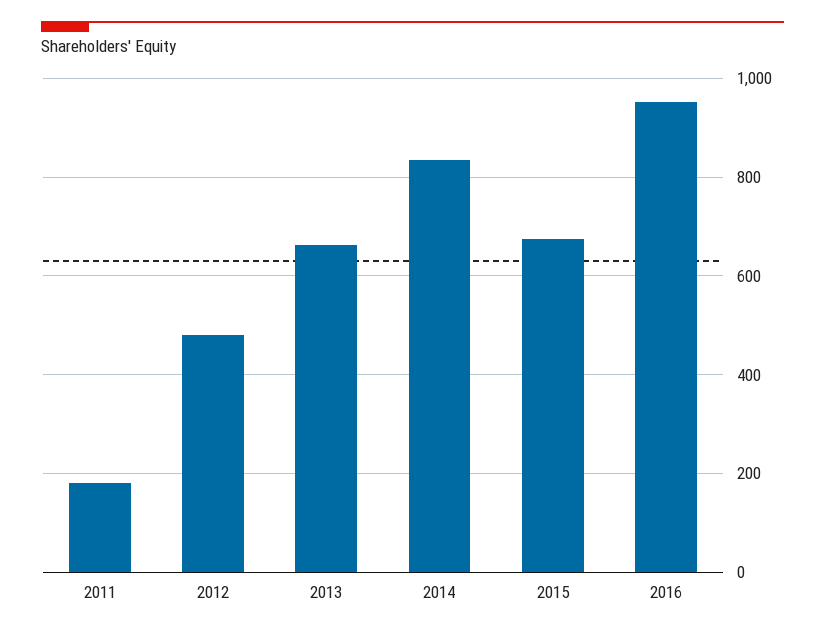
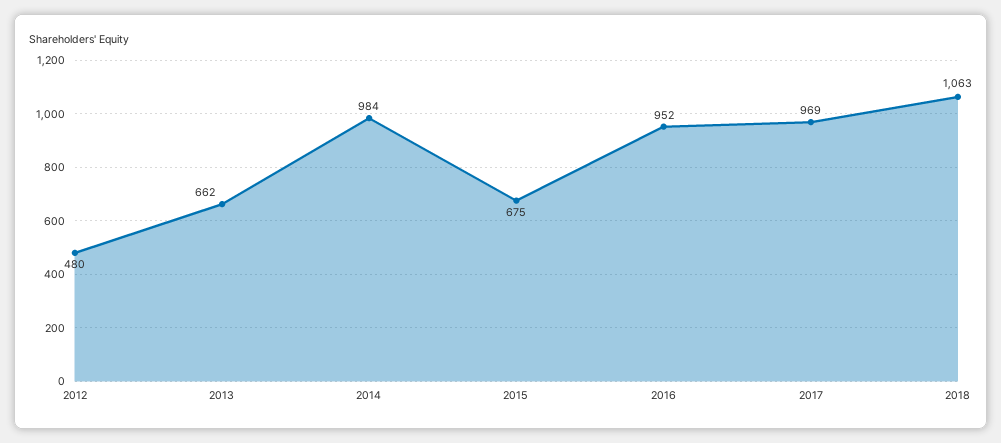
2011: 180 -> none
2014: 840 -> 984
2017: none -> 969
2018: none -> 1063

